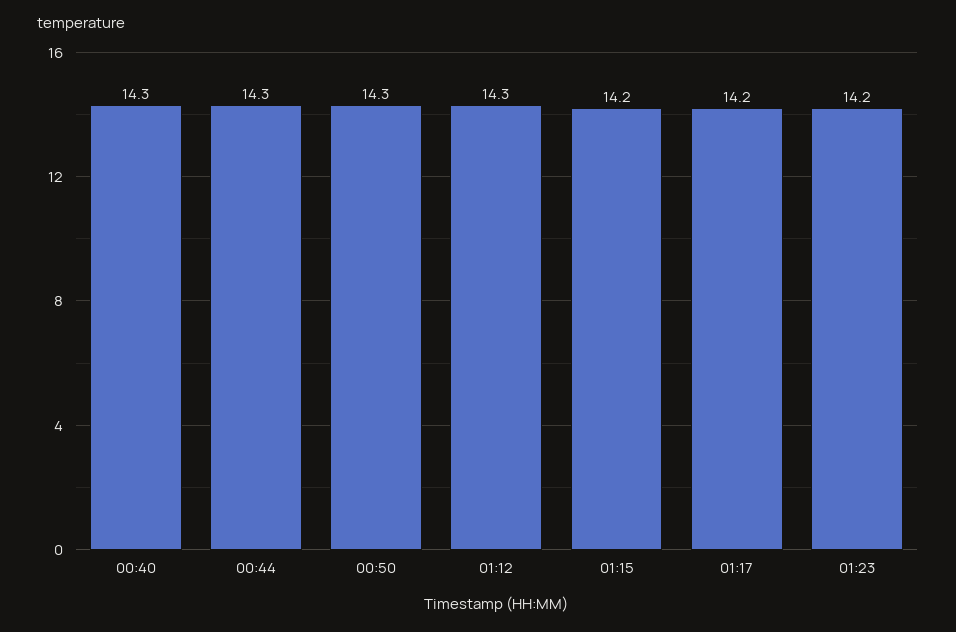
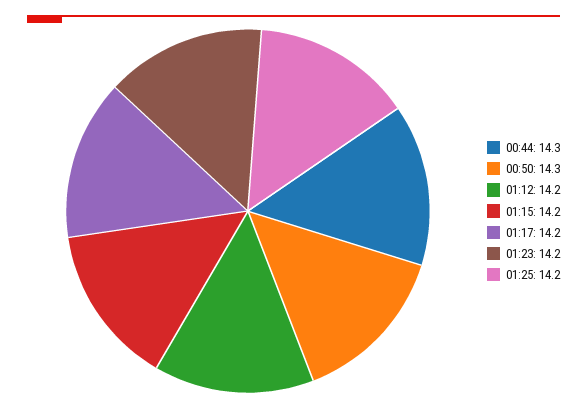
00:40: 14.3 -> none
01:12: 14.3 -> 14.2
01:25: none -> 14.2

